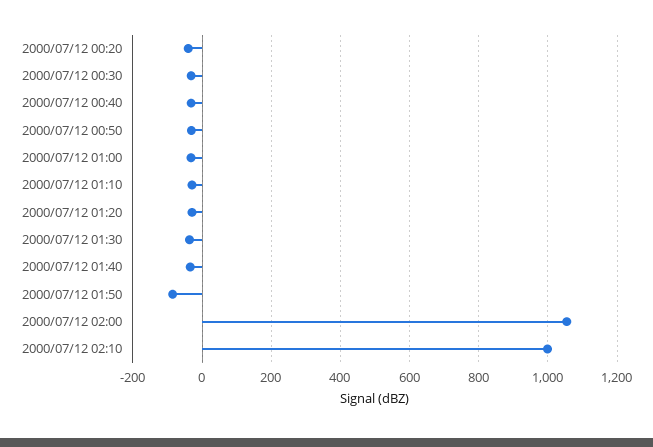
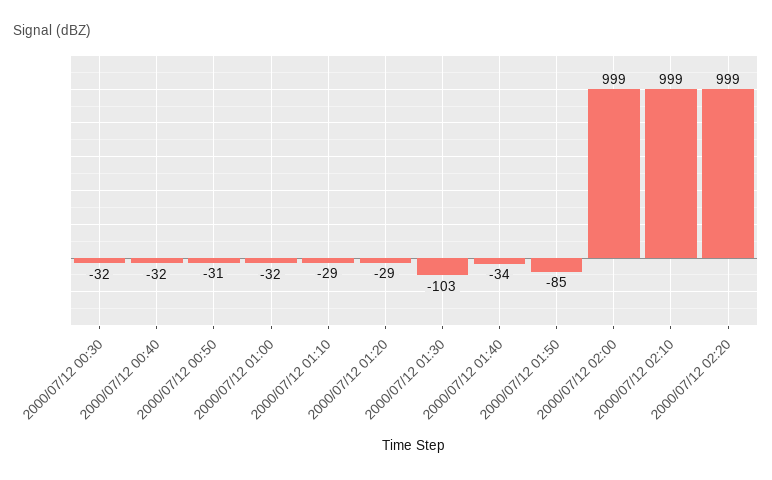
2000/07/12 00:20: -40 -> none
2000/07/12 01:30: -40 -> -103
2000/07/12 02:00: 1060 -> 999
2000/07/12 02:20: none -> 999

